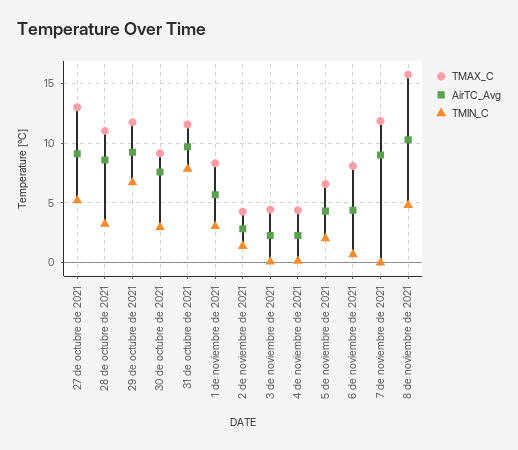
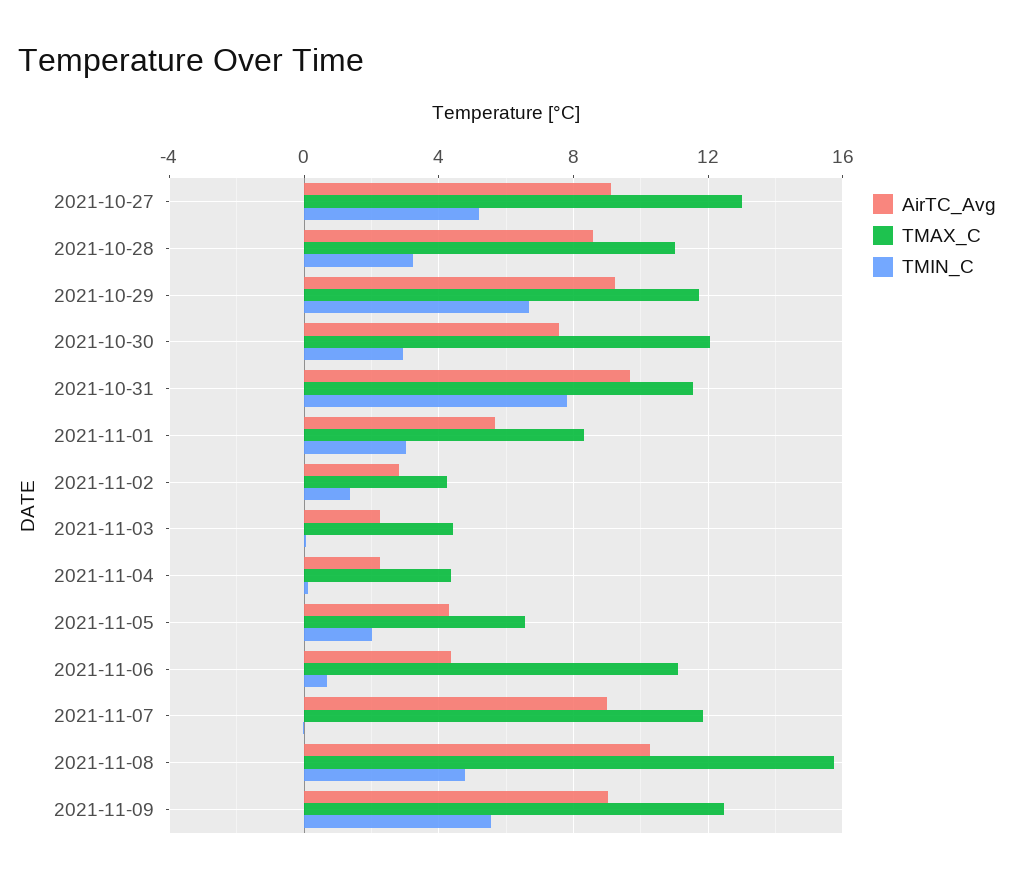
TMAX_C, 30 de octubre de 2021: 9 -> 12
TMAX_C, 6 de noviembre de 2021: 8 -> 11
AirTC_Avg, 2021-11-09: none -> 9
TMAX_C, 2021-11-09: none -> 12.5
TMIN_C, 2021-11-09: none -> 5.5

